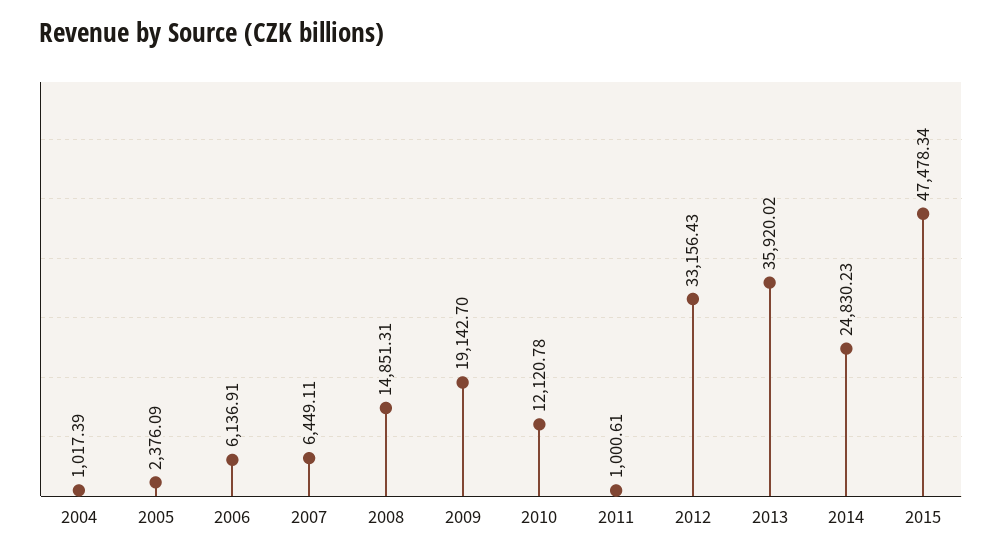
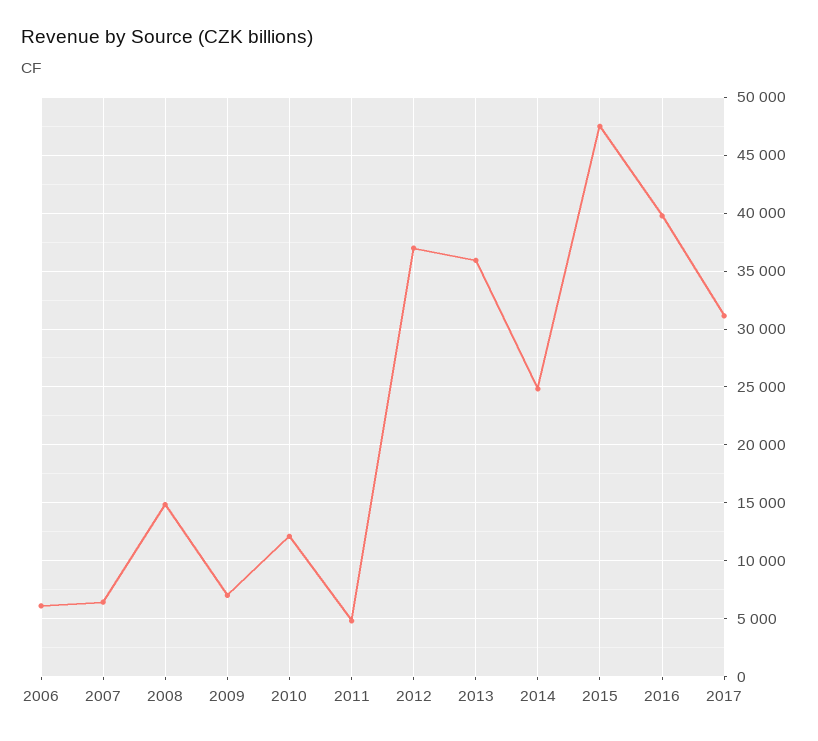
2004: 1017.39 -> none
2005: 2376.09 -> none
2009: 19142.7 -> 7000
2011: 1000.61 -> 5000
2012: 33156.43 -> 37000
2016: none -> 40000
2017: none -> 31000

